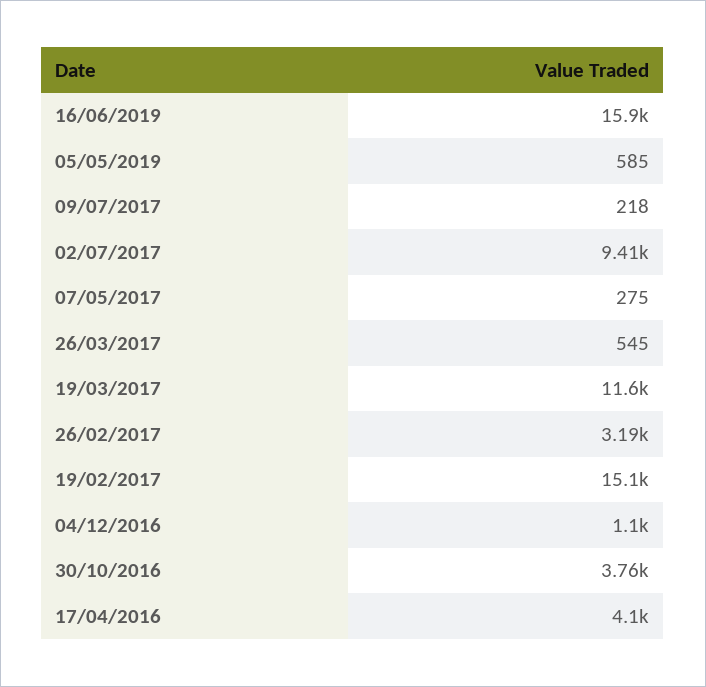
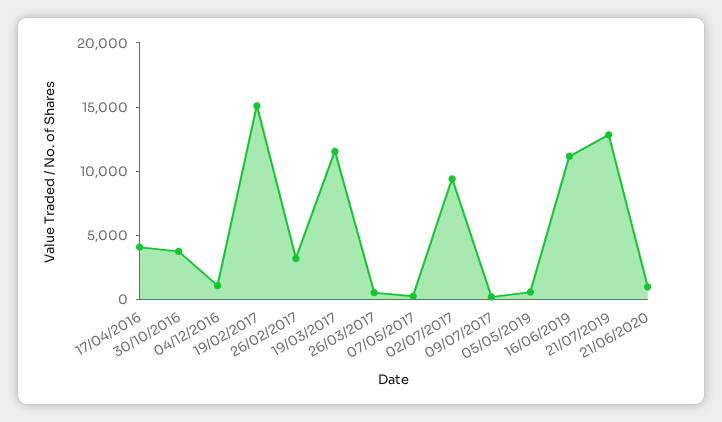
16/06/2019: 15900 -> 11000
21/07/2019: none -> 13000
21/06/2020: none -> 1000

